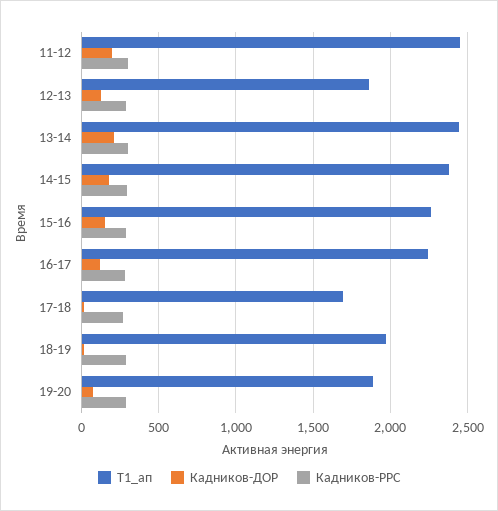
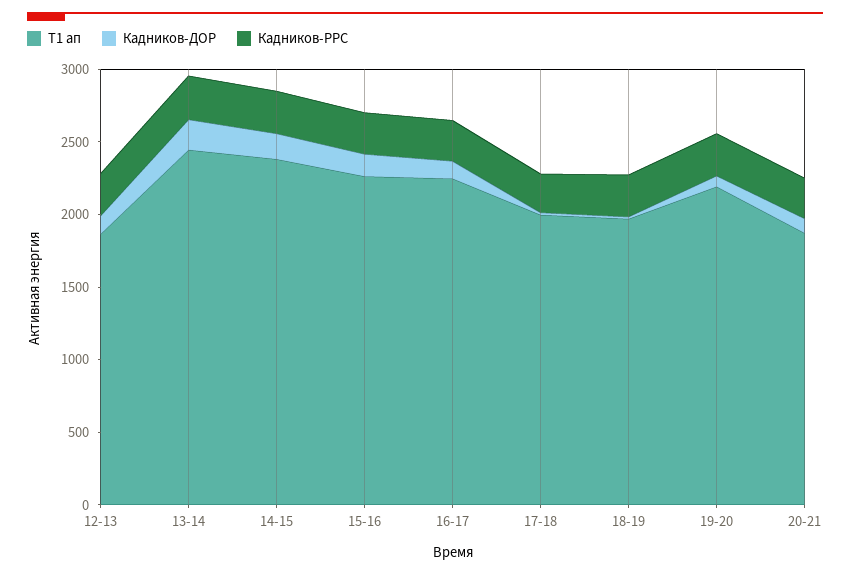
Т1_ап, 11-12: 2450 -> none
Кадников-ДОР, 11-12: 200 -> none
Кадников-РРС, 11-12: 300 -> none
Т1_ап, 17-18: 1700 -> 2000
Т1_ап, 19-20: 1900 -> 2200
Т1_ап, 20-21: none -> 1900
Кадников-ДОР, 20-21: none -> 100
Кадников-РРС, 20-21: none -> 300

